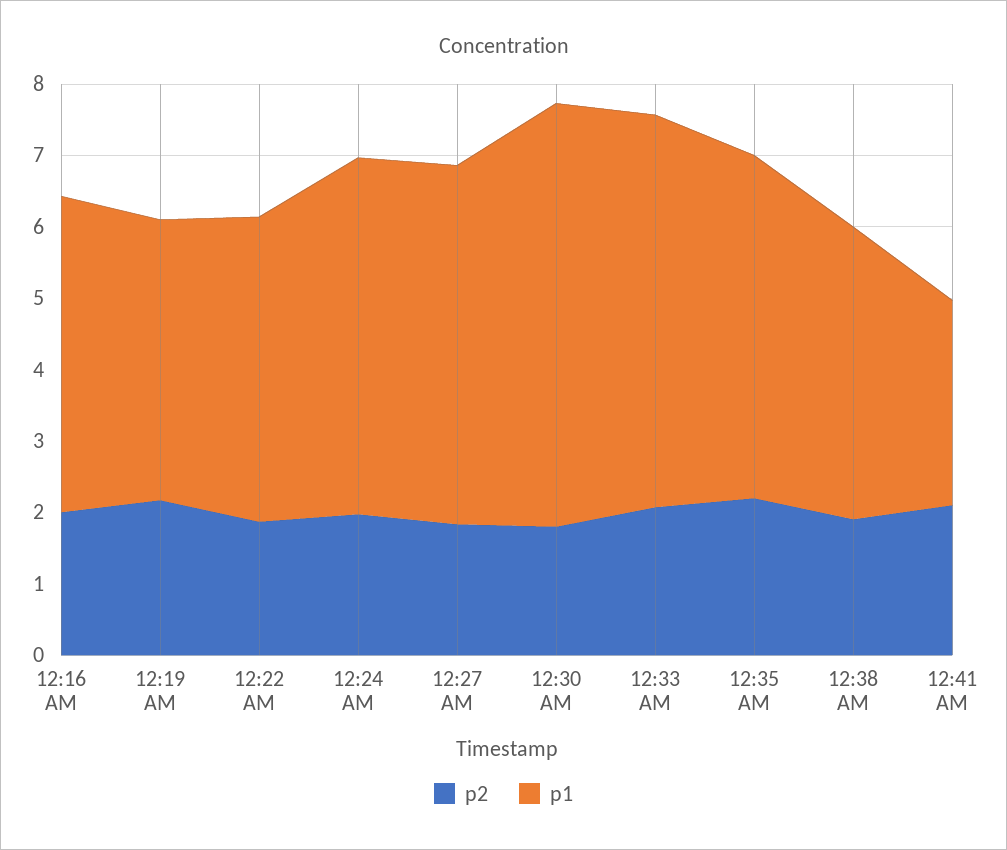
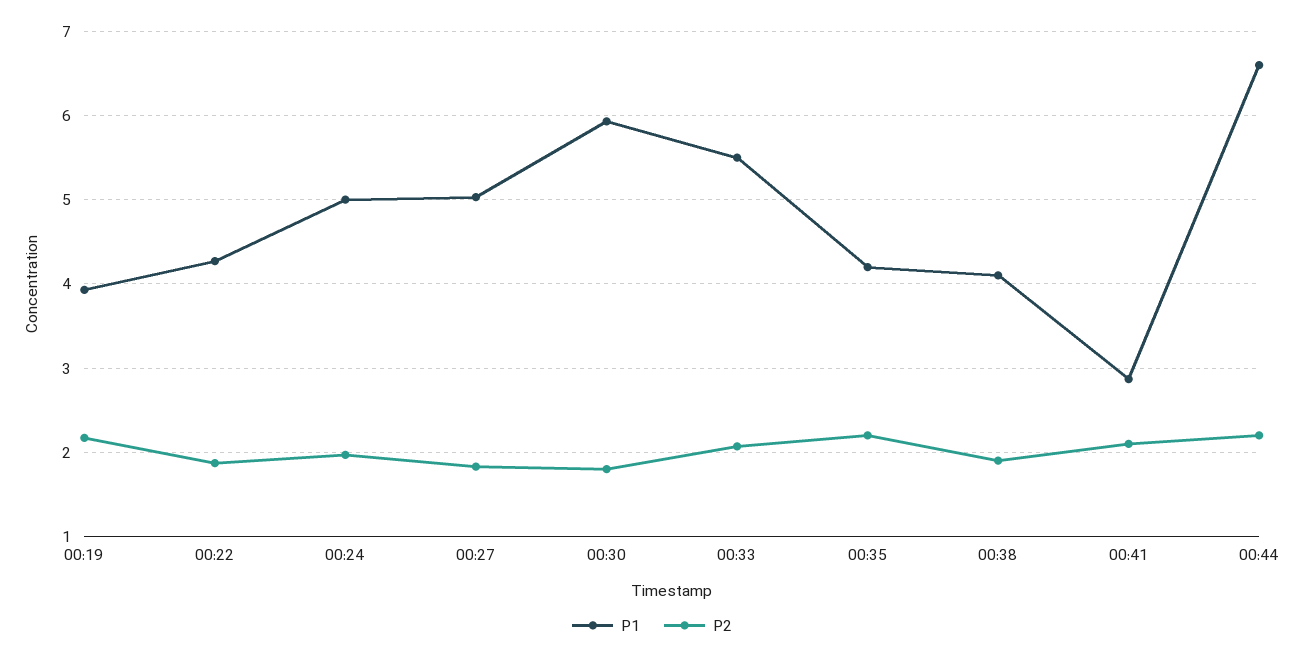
p2, 12:16 AM: 2 -> none
p1, 12:16 AM: 4.4 -> none
p1, 12:35 AM: 4.8 -> 4.2
p1, 00:44: none -> 6.6
p2, 00:44: none -> 2.2

